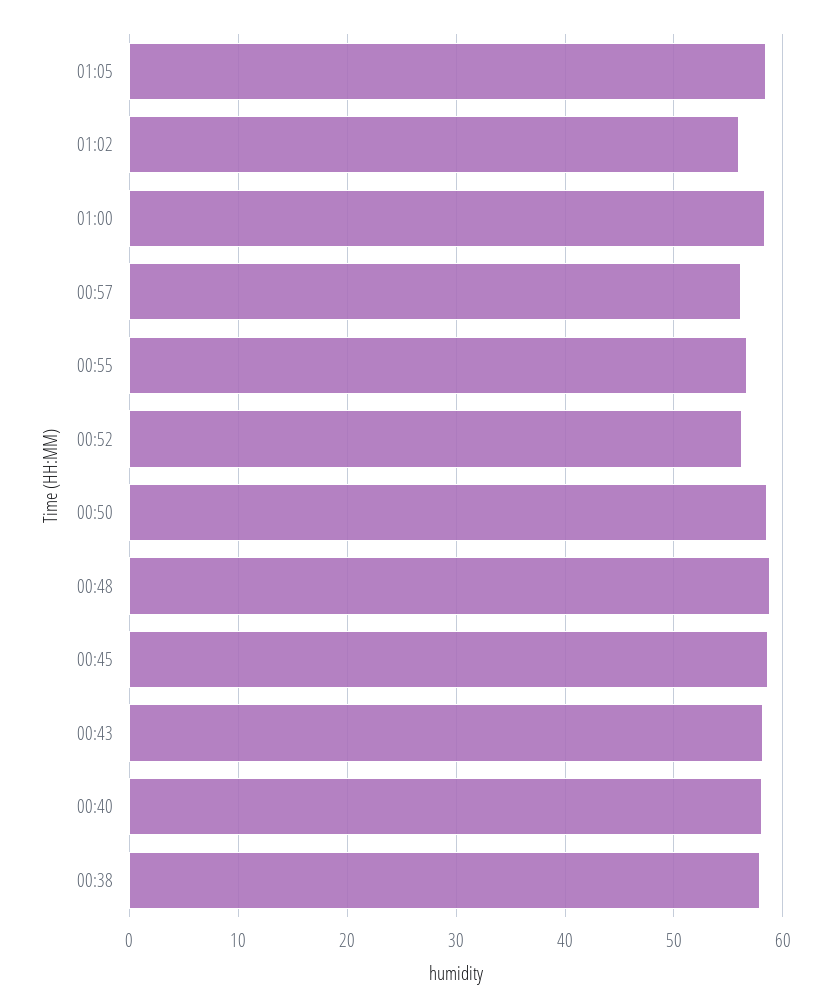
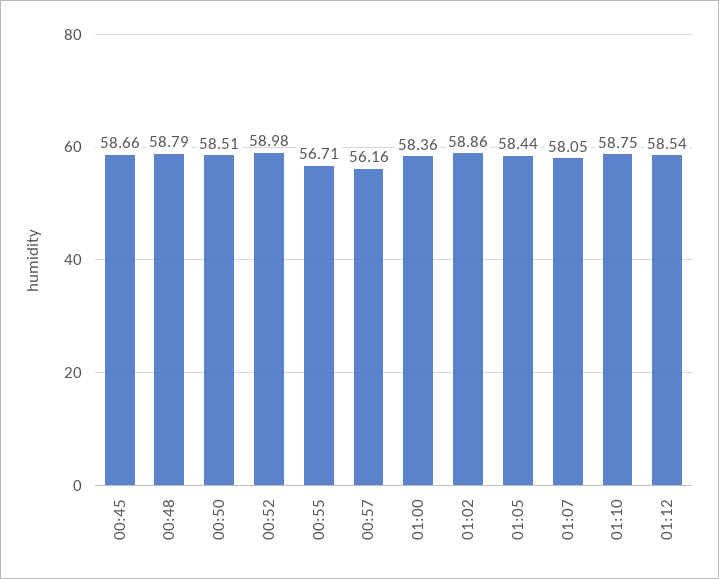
01:02: 56 -> 58.86
00:52: 56 -> 58.98
00:43: 58 -> none
00:40: 58 -> none
00:38: 58 -> none
01:07: none -> 58.05
01:10: none -> 58.75
01:12: none -> 58.54

